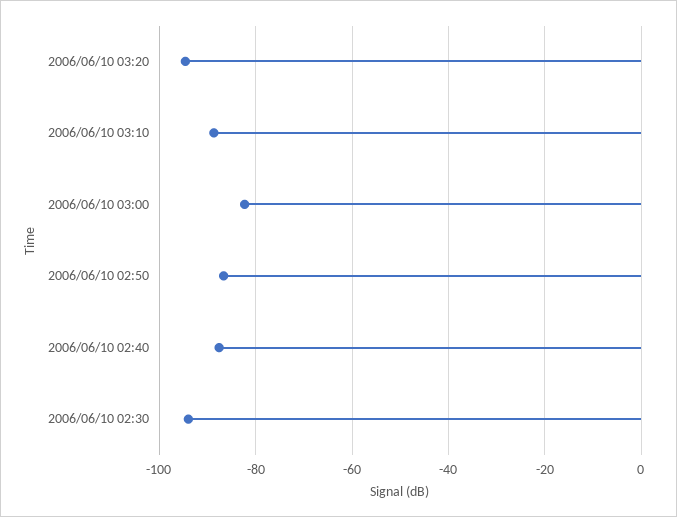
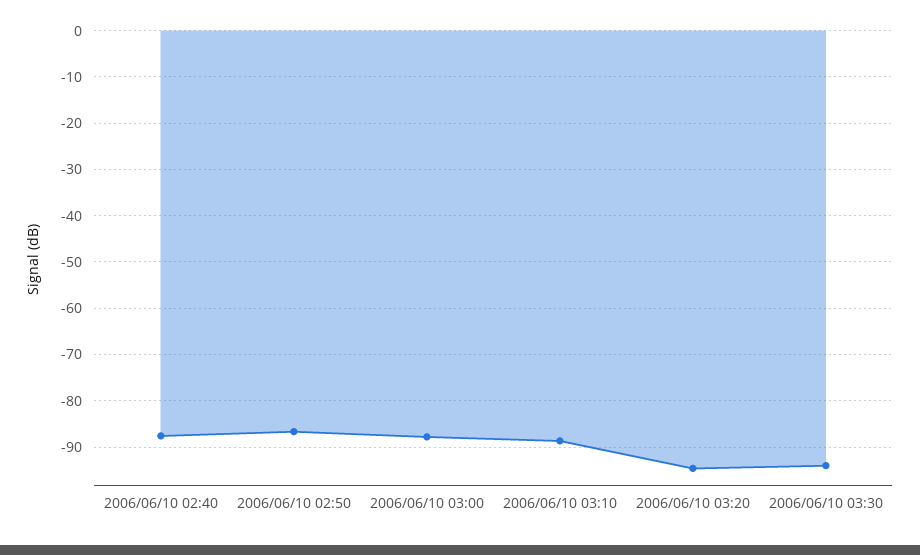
2006/06/10 03:00: -82 -> -88
2006/06/10 02:30: -94 -> none
2006/06/10 03:30: none -> -94

